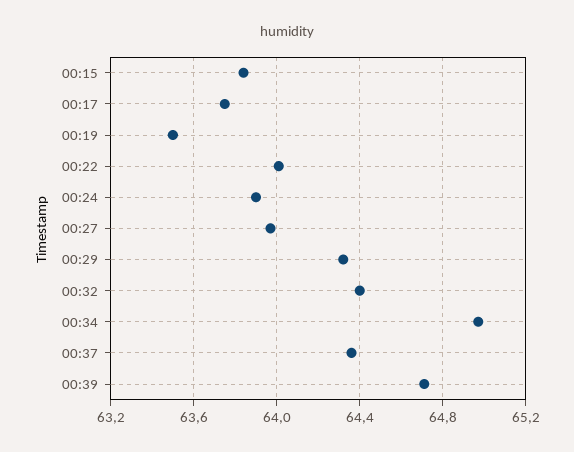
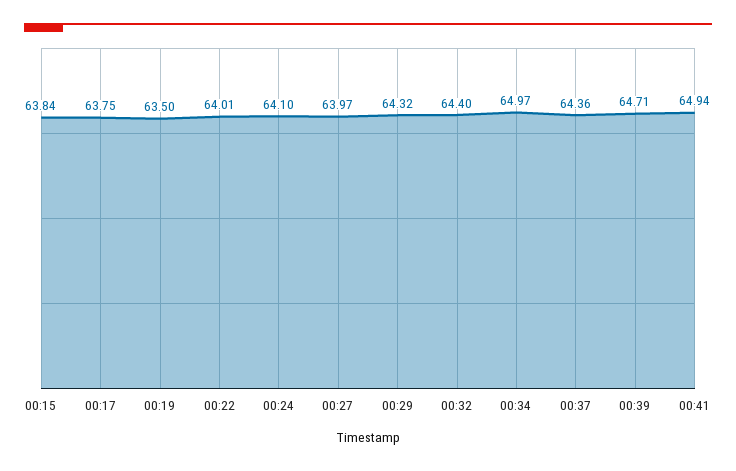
00:24: 63.9 -> 64.1
00:41: none -> 64.94

